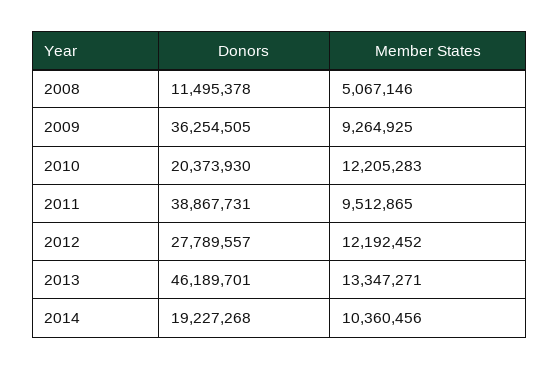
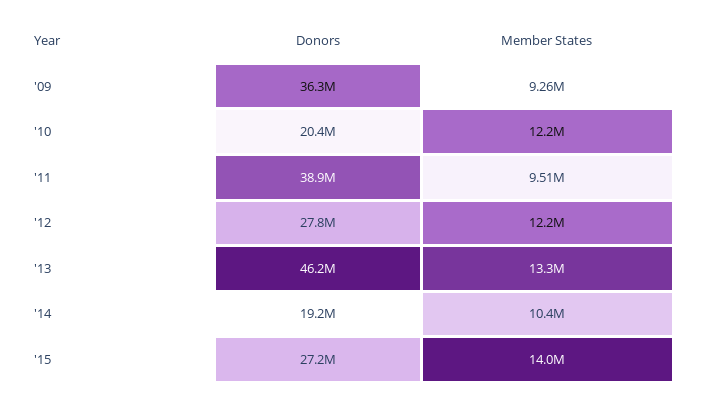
Donors, 2008: 11495378 -> none
Member States, 2008: 5067146 -> none
Donors, '15: none -> 27200000
Member States, '15: none -> 14000000

